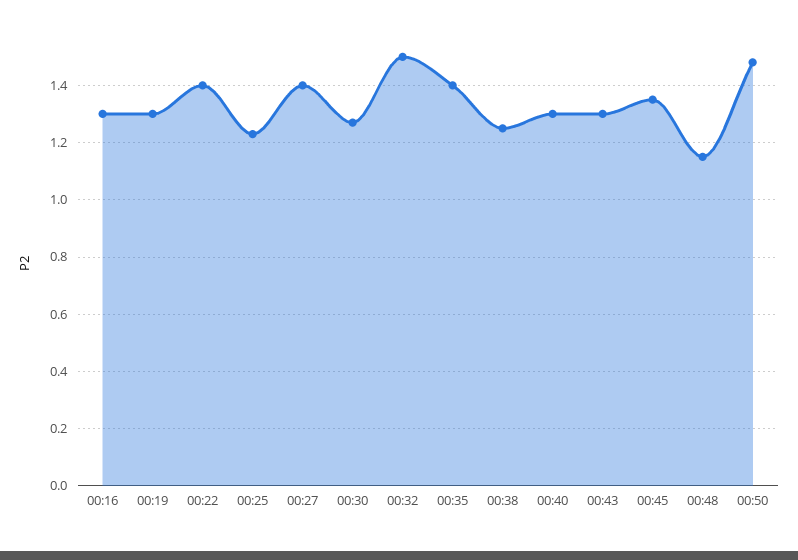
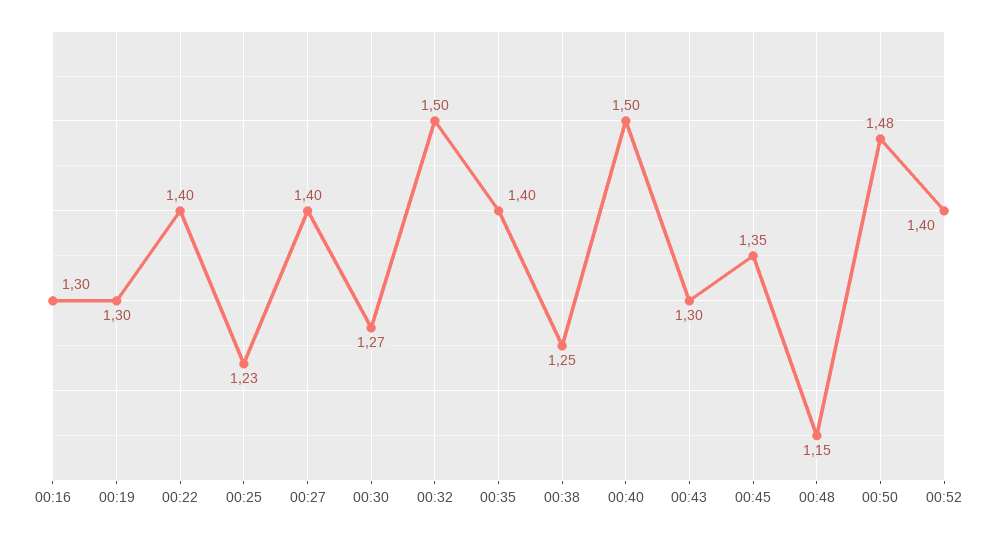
00:40: 1.3 -> 1.5
00:52: none -> 1.4

